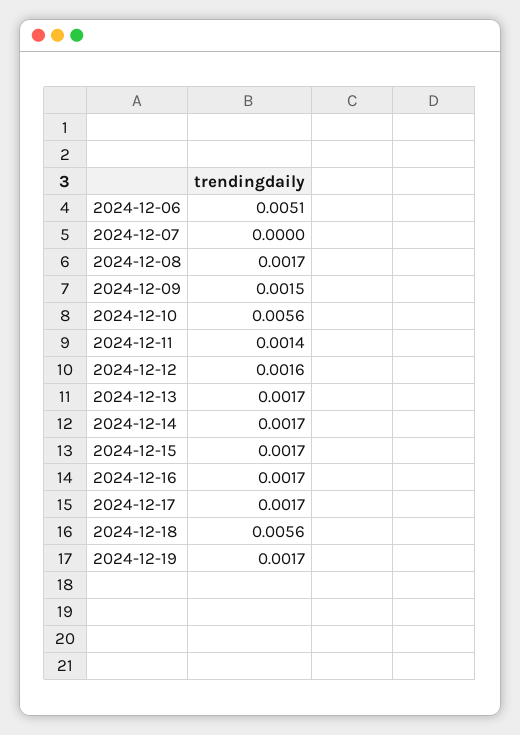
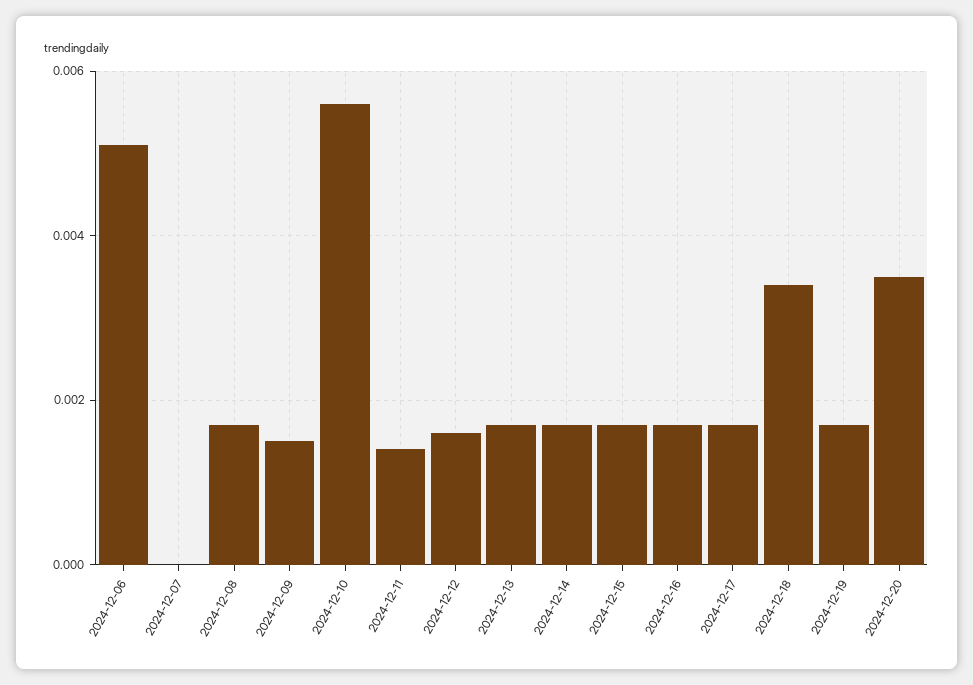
2024-12-18: 0.0056 -> 0.0035
2024-12-20: none -> 0.0035

